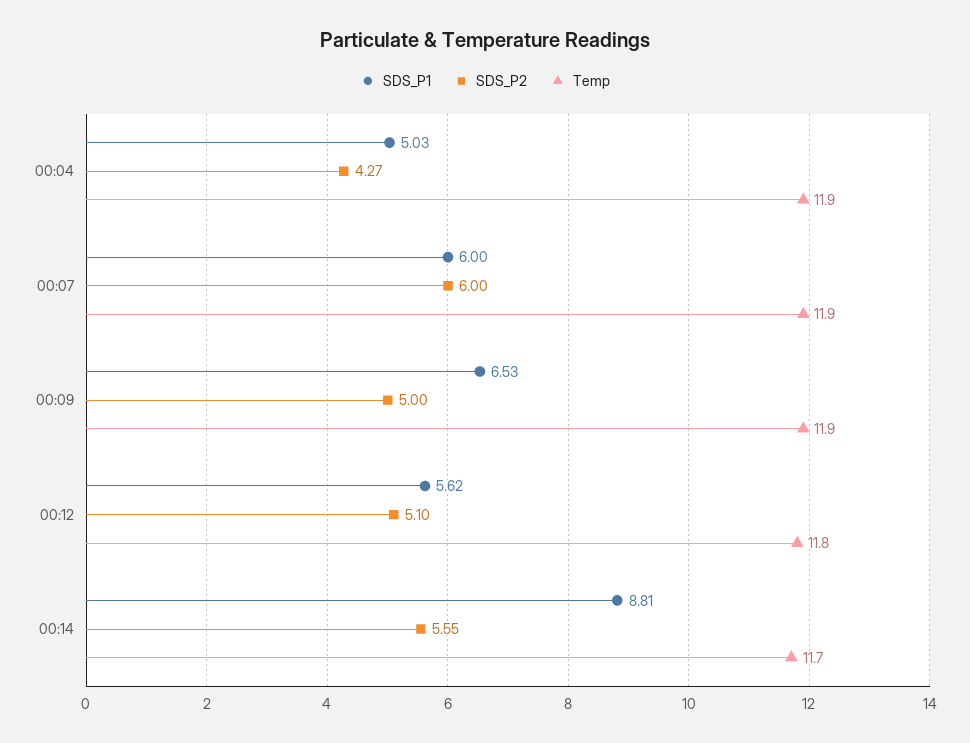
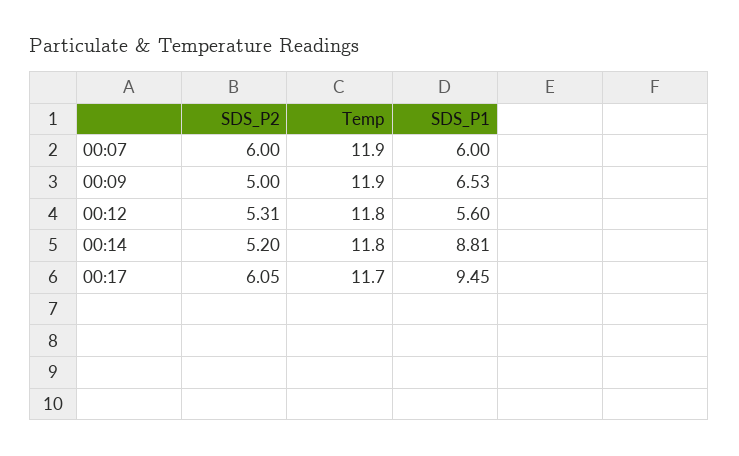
SDS_P1, 00:04: 5.03 -> none
SDS_P2, 00:04: 4.27 -> none
Temp, 00:04: 11.9 -> none
SDS_P1, 00:12: 5.62 -> 5.6
SDS_P2, 00:12: 5.1 -> 5.31
SDS_P2, 00:14: 5.55 -> 5.2
Temp, 00:14: 11.7 -> 11.8
SDS_P2, 00:17: none -> 6.05
Temp, 00:17: none -> 11.7
SDS_P1, 00:17: none -> 9.45

